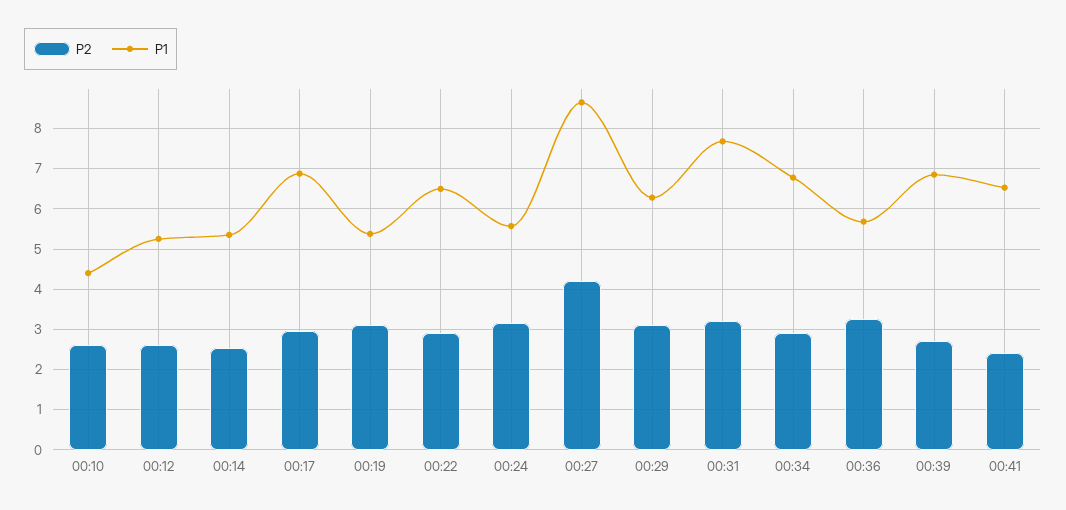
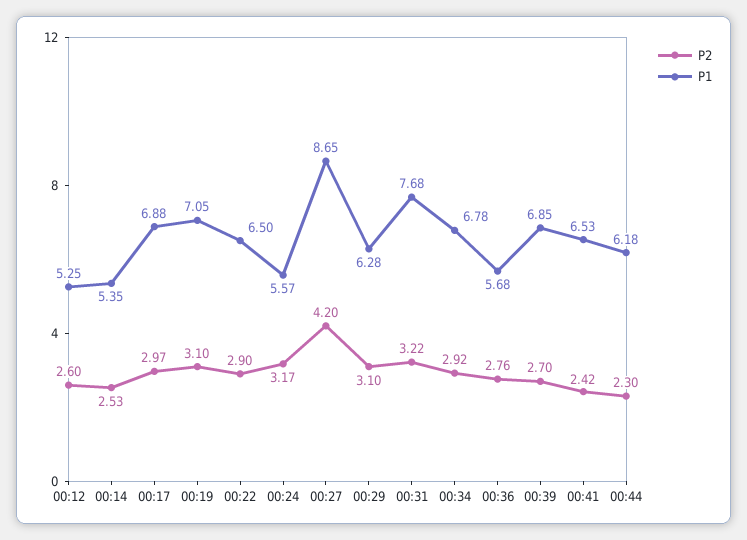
P2, 00:10: 2.6 -> none
P1, 00:10: 4.4 -> none
P1, 00:19: 5.4 -> 7.05
P2, 00:36: 3.2 -> 2.76
P2, 00:44: none -> 2.3
P1, 00:44: none -> 6.18

